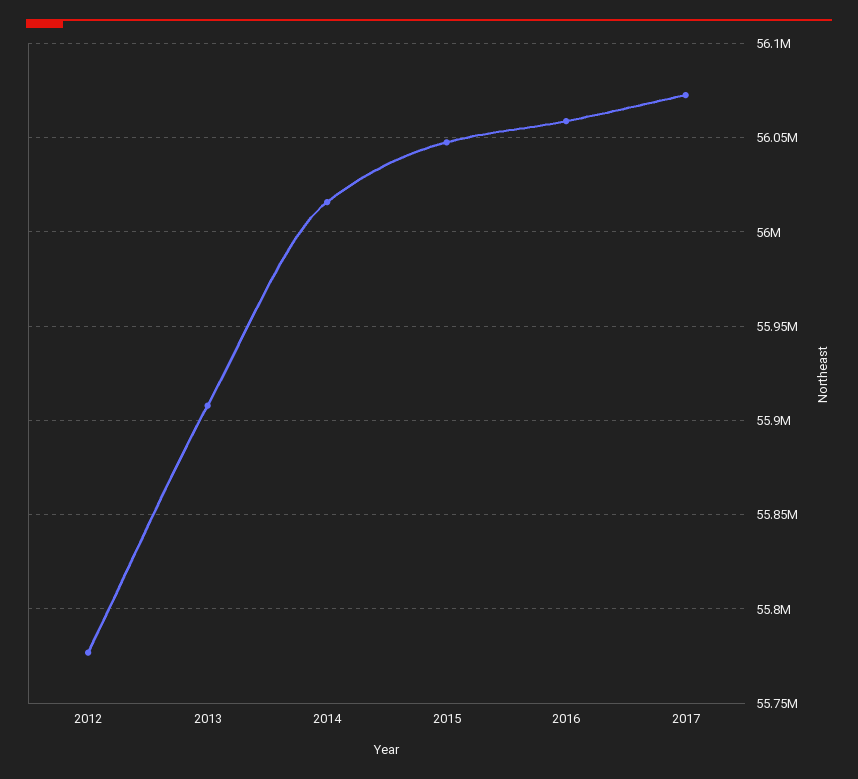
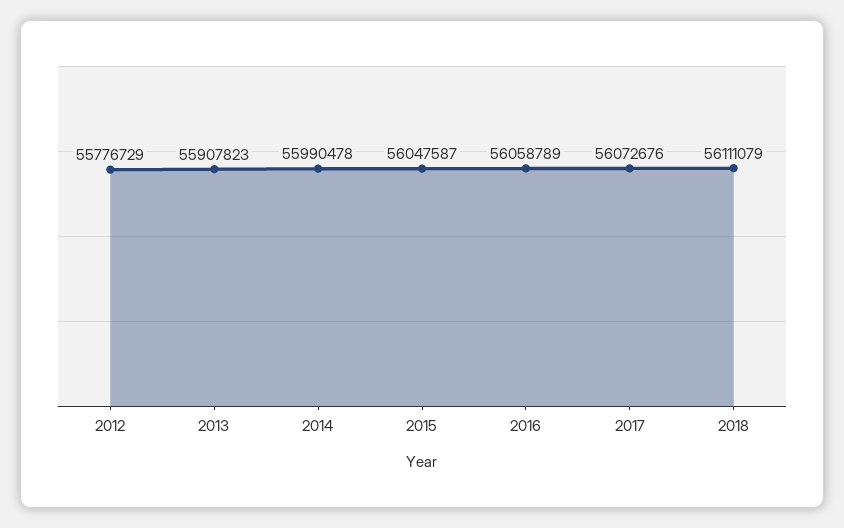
2014: 56015000 -> 55990478
2018: none -> 56111079

